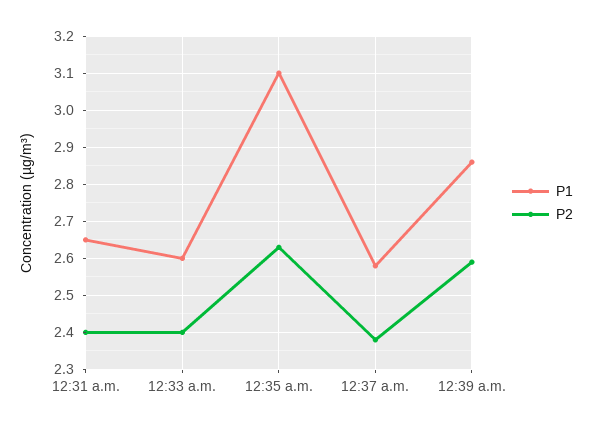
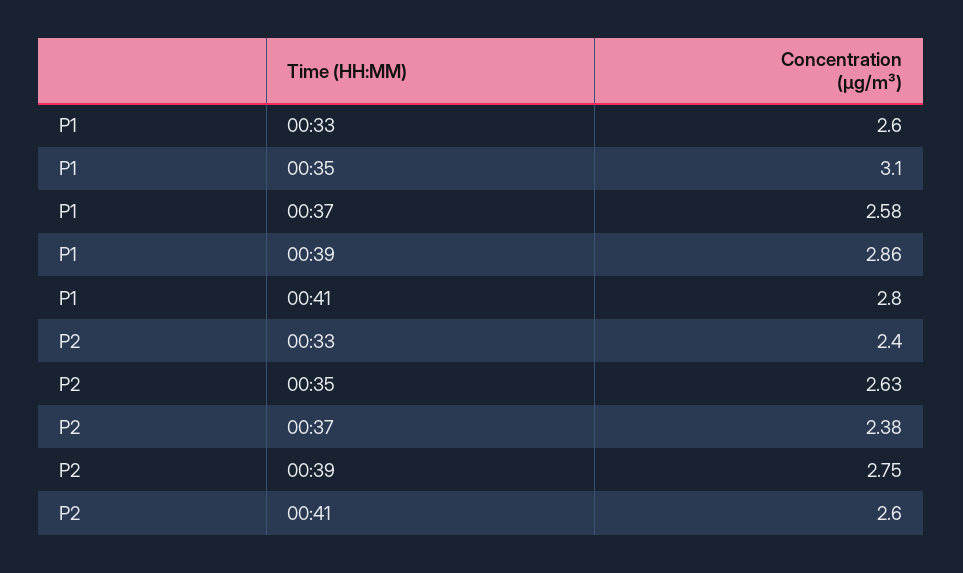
P1, 12:31 a.m.: 2.65 -> none
P2, 12:31 a.m.: 2.4 -> none
P2, 12:39 a.m.: 2.6 -> 2.75
P1, 00:41: none -> 2.8
P2, 00:41: none -> 2.6

